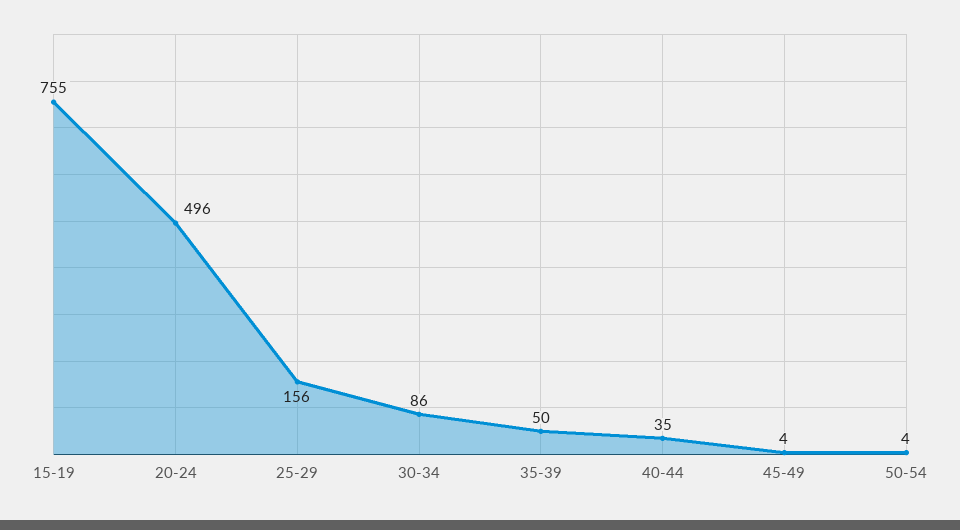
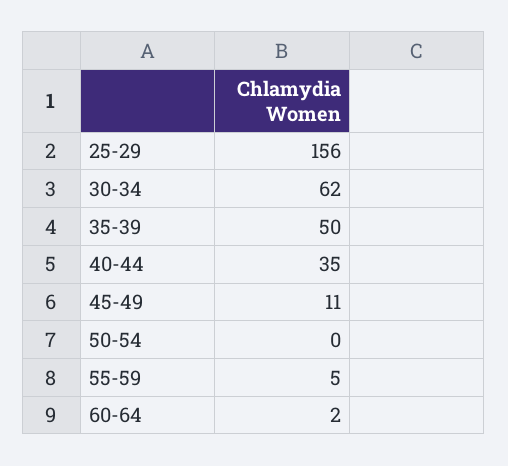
15-19: 755 -> none
20-24: 496 -> none
30-34: 86 -> 62
45-49: 4 -> 11
50-54: 4 -> 0
55-59: none -> 5
60-64: none -> 2

